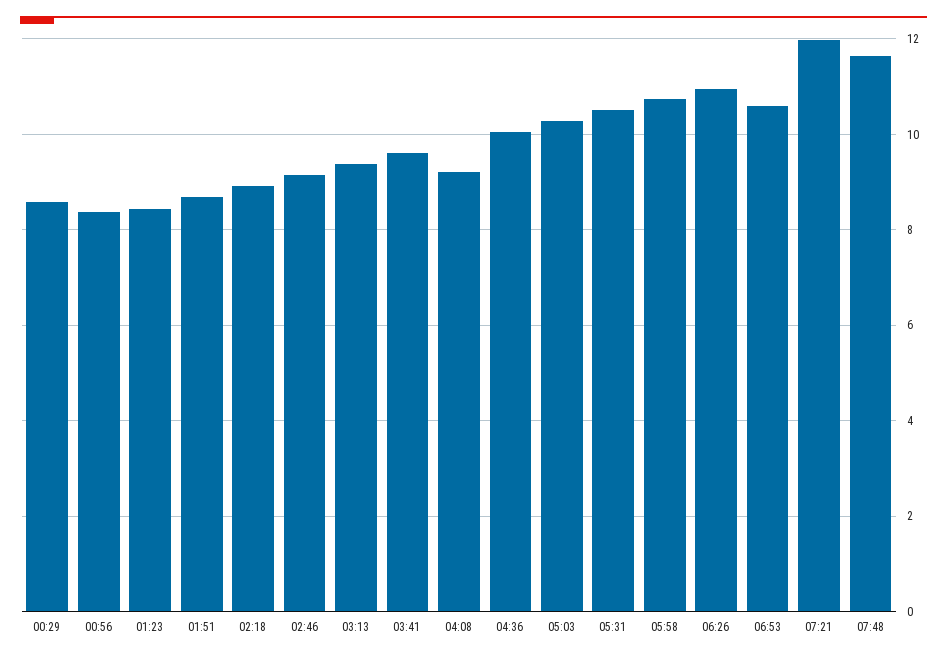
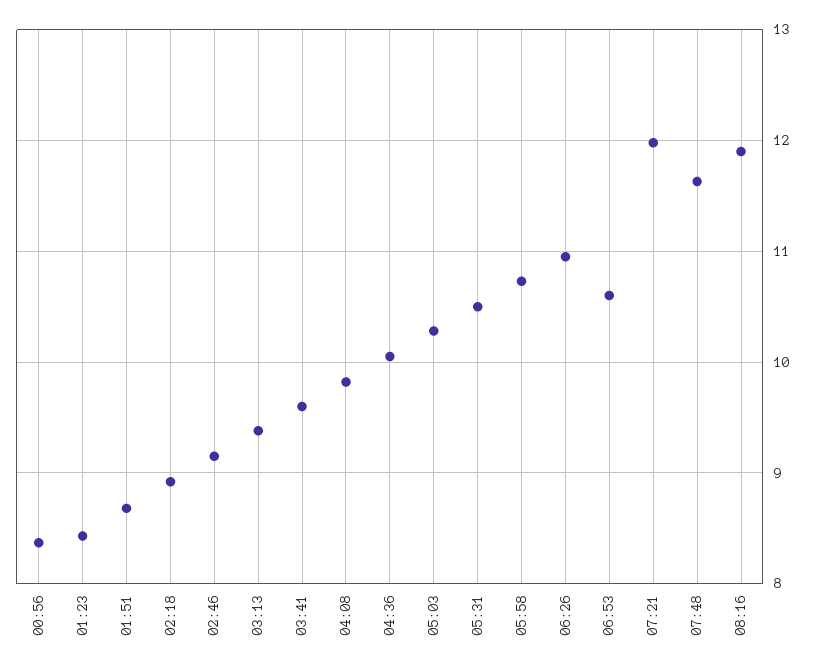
00:29: 8.6 -> none
04:08: 9.2 -> 9.8
08:16: none -> 11.9

